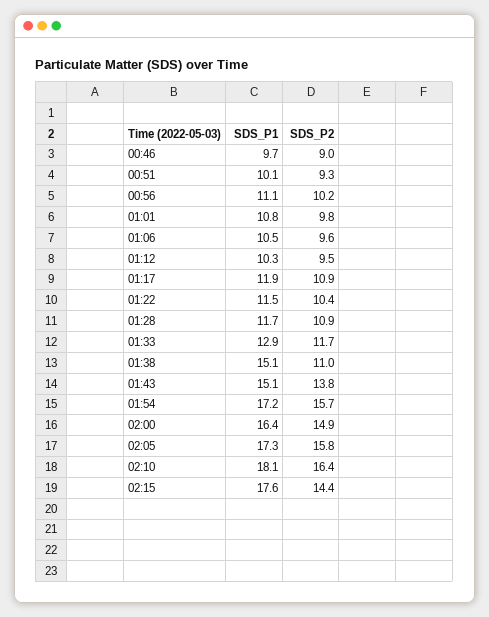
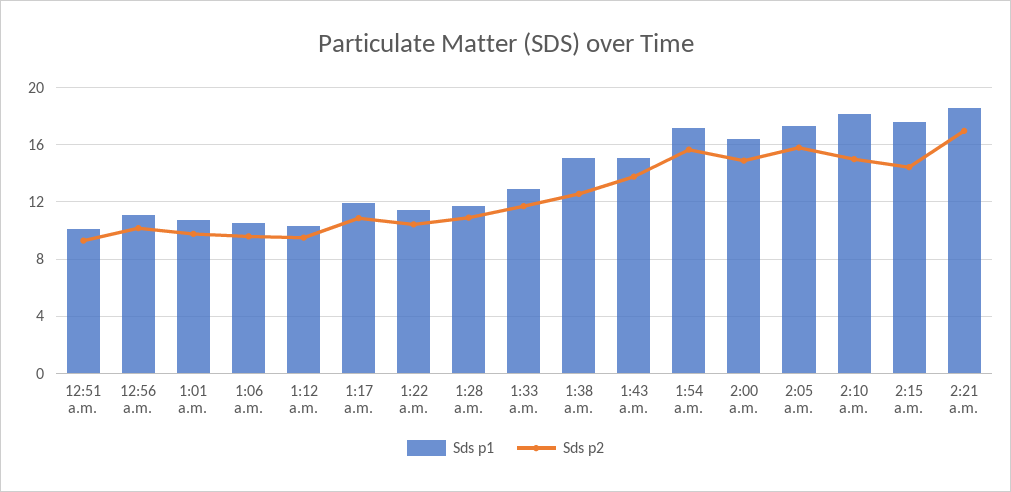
SDS_P1, 00:46: 9.7 -> none
SDS_P2, 00:46: 9 -> none
SDS_P2, 01:38: 11 -> 12.5
SDS_P2, 02:10: 16.4 -> 15
SDS_P1, 2:21 a.m.: none -> 18.5
SDS_P2, 2:21 a.m.: none -> 17

